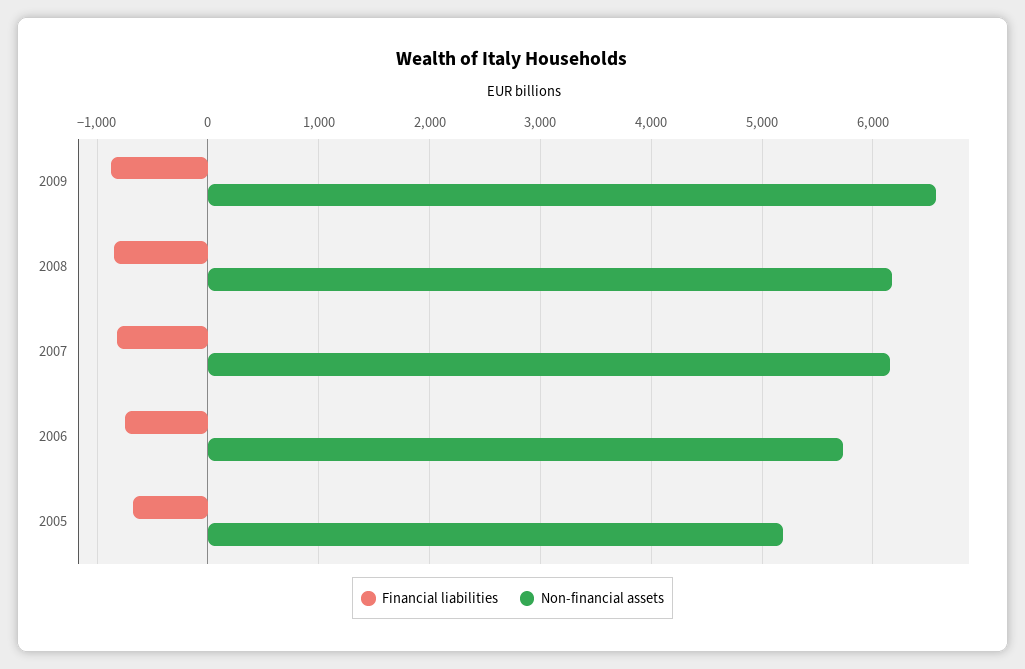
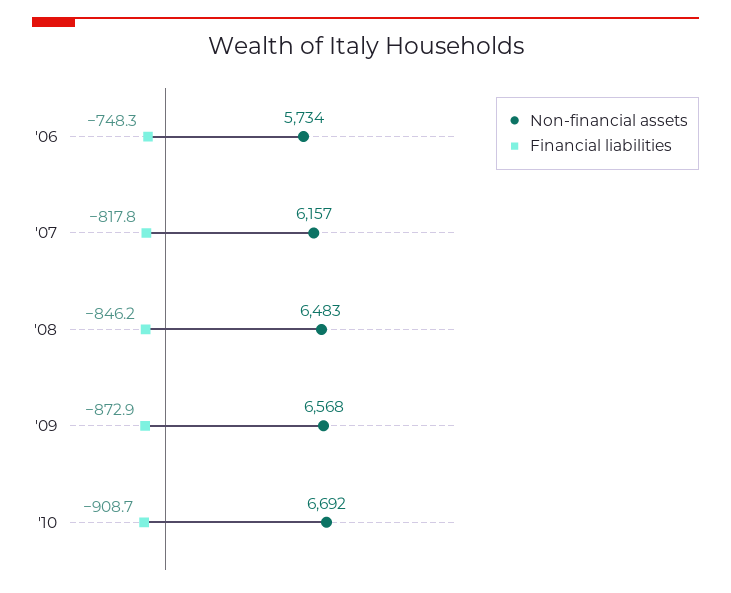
Non-financial assets, 2008: 6200 -> 6483
Financial liabilities, 2005: -700 -> none
Non-financial assets, 2005: 5200 -> none
Non-financial assets, '10: none -> 6692
Financial liabilities, '10: none -> -908.7

